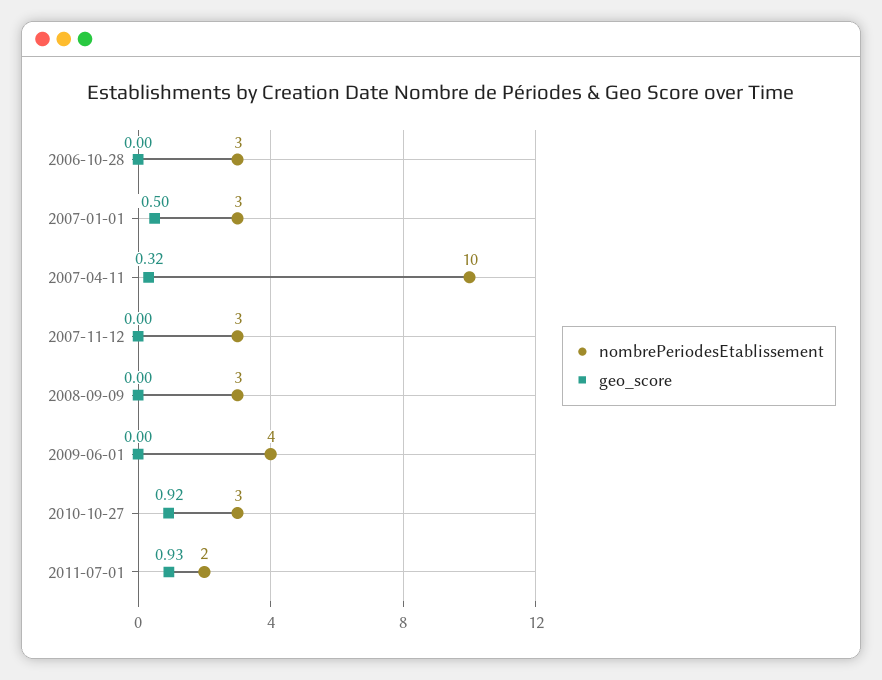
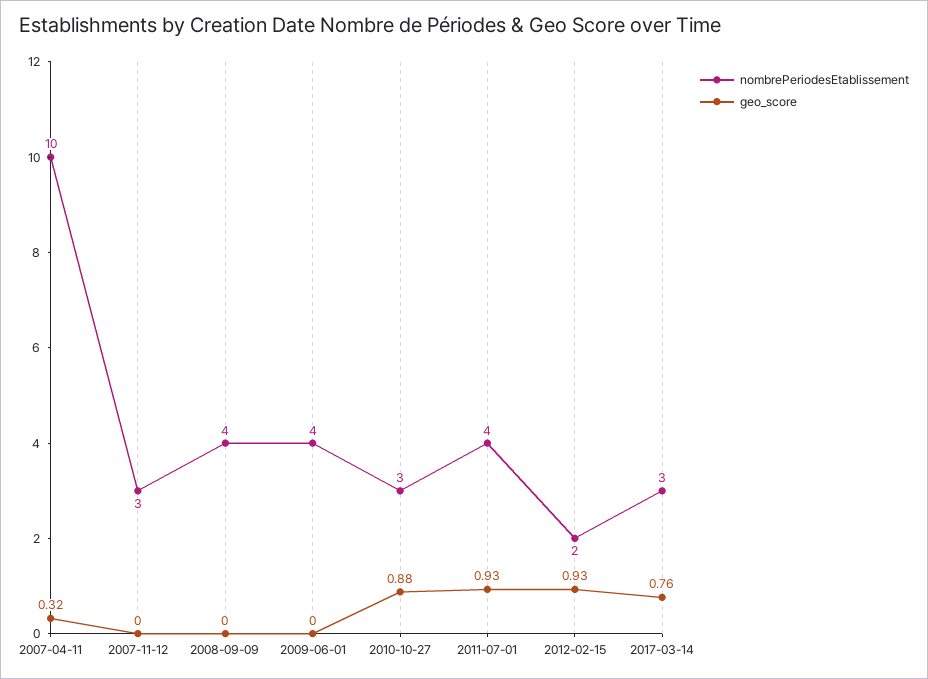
nombrePeriodesEtablissement, 2006-10-28: 3 -> none
geo_score, 2006-10-28: 0 -> none
nombrePeriodesEtablissement, 2007-01-01: 3 -> none
geo_score, 2007-01-01: 0.5 -> none
nombrePeriodesEtablissement, 2008-09-09: 3 -> 4
geo_score, 2010-10-27: 0.92 -> 0.88
nombrePeriodesEtablissement, 2011-07-01: 2 -> 4
nombrePeriodesEtablissement, 2012-02-15: none -> 2
geo_score, 2012-02-15: none -> 0.93
nombrePeriodesEtablissement, 2017-03-14: none -> 3
geo_score, 2017-03-14: none -> 0.76

